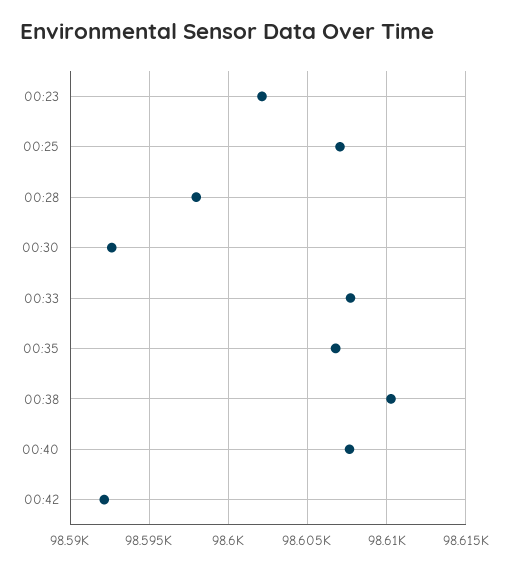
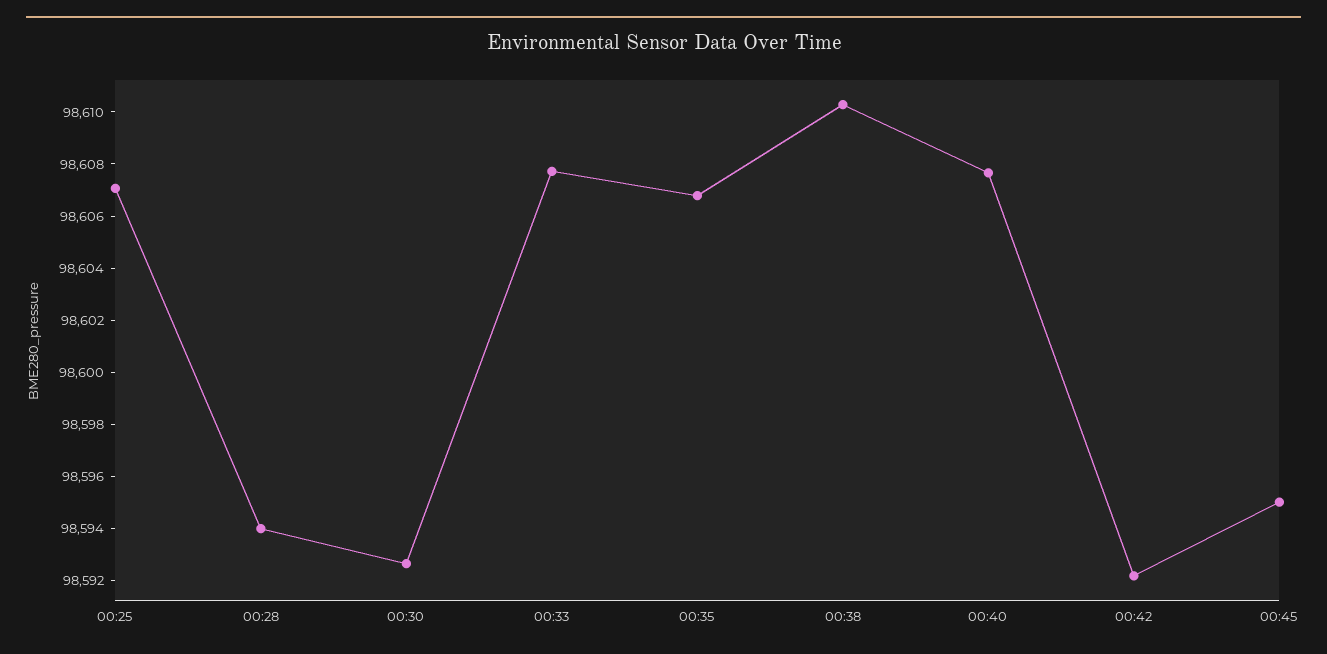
00:23: 98602 -> none
00:28: 98598 -> 98594
00:45: none -> 98595

